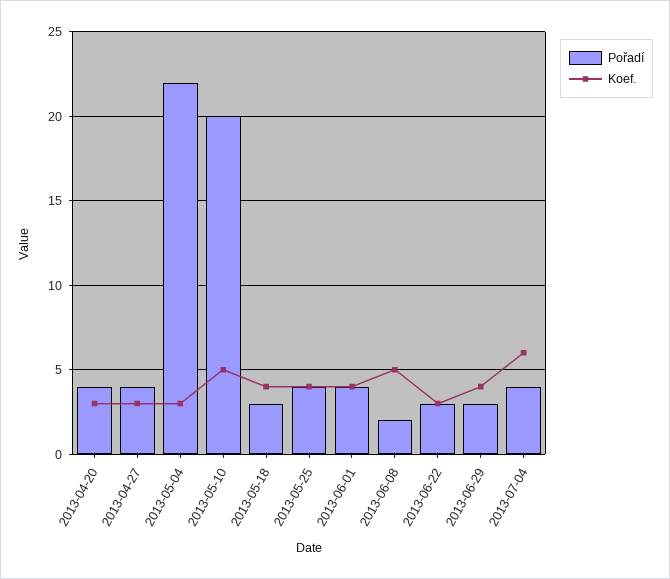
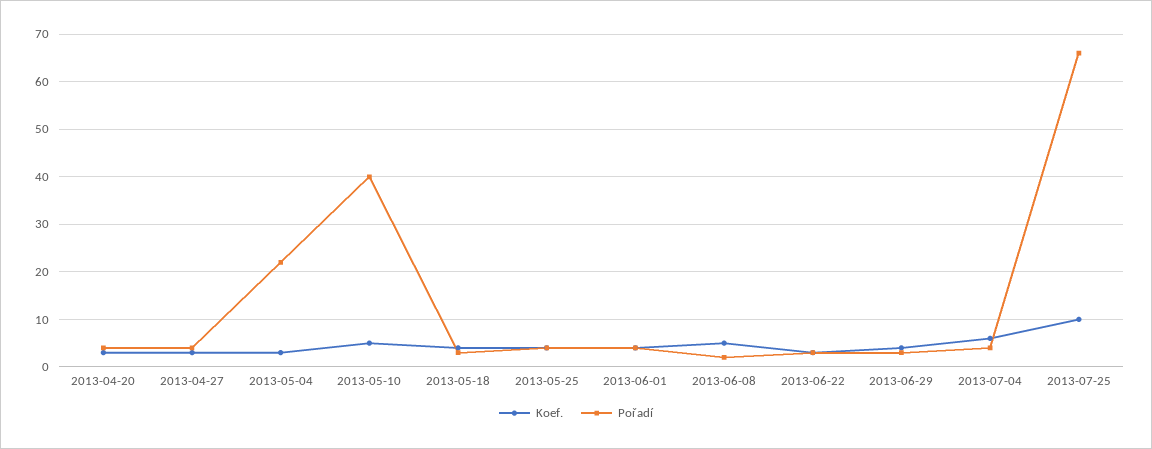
Pořadí, 2013-05-10: 20 -> 40
Koef., 2013-07-25: none -> 10
Pořadí, 2013-07-25: none -> 65

